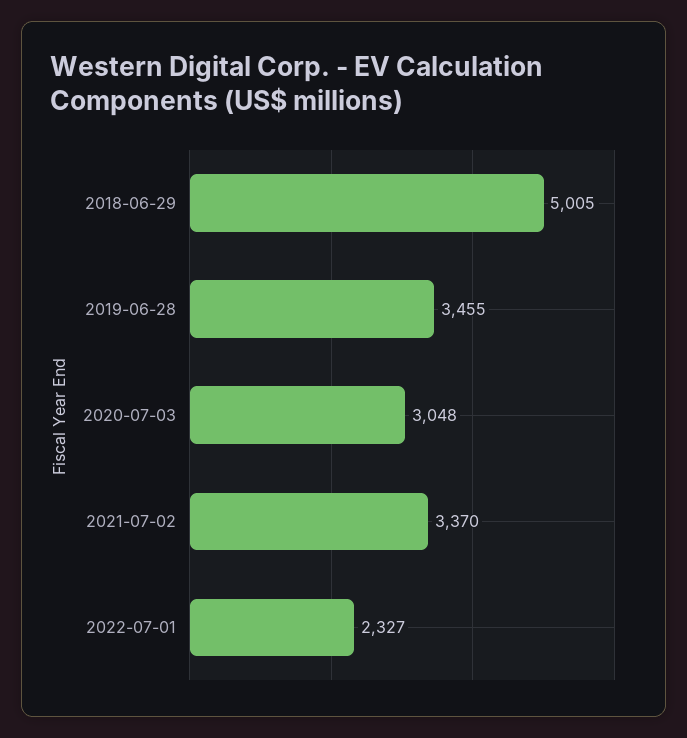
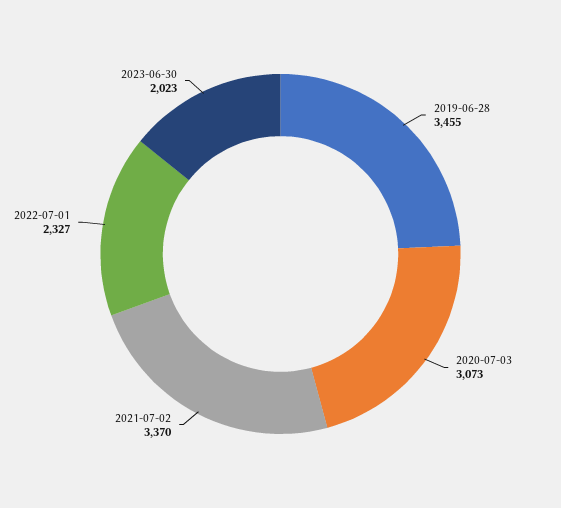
2018-06-29: 5005 -> none
2020-07-03: 3048 -> 3073
2023-06-30: none -> 2023

